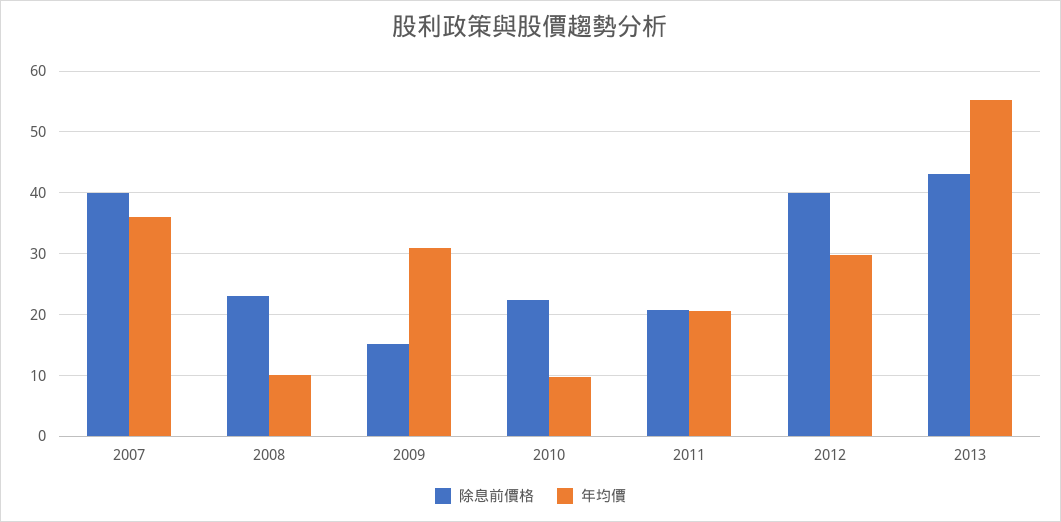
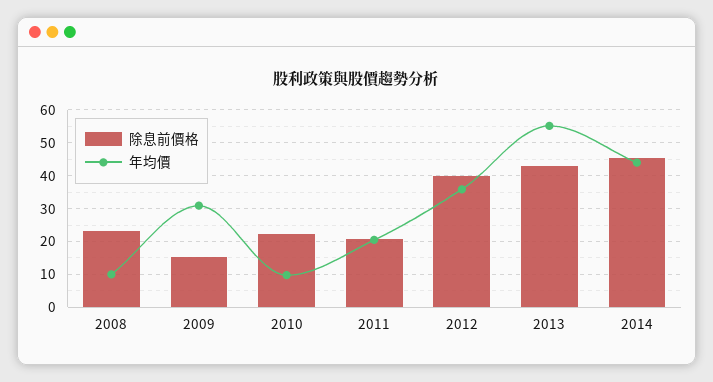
除息前價格, 2007: 40 -> none
年均價, 2007: 36 -> none
年均價, 2012: 30 -> 36
除息前價格, 2014: none -> 46
年均價, 2014: none -> 44

